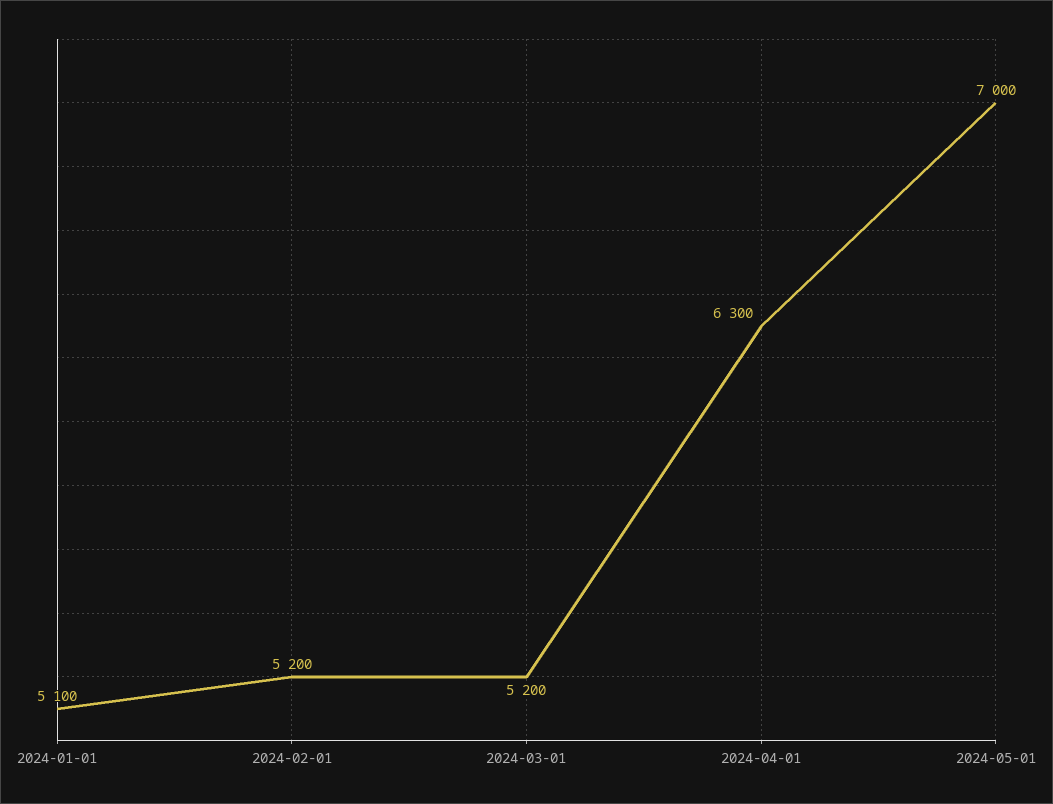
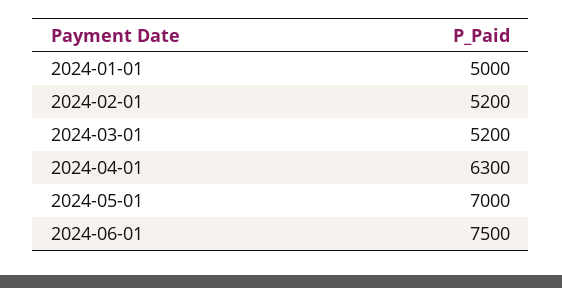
2024-01-01: 5100 -> 5000
2024-06-01: none -> 7500

